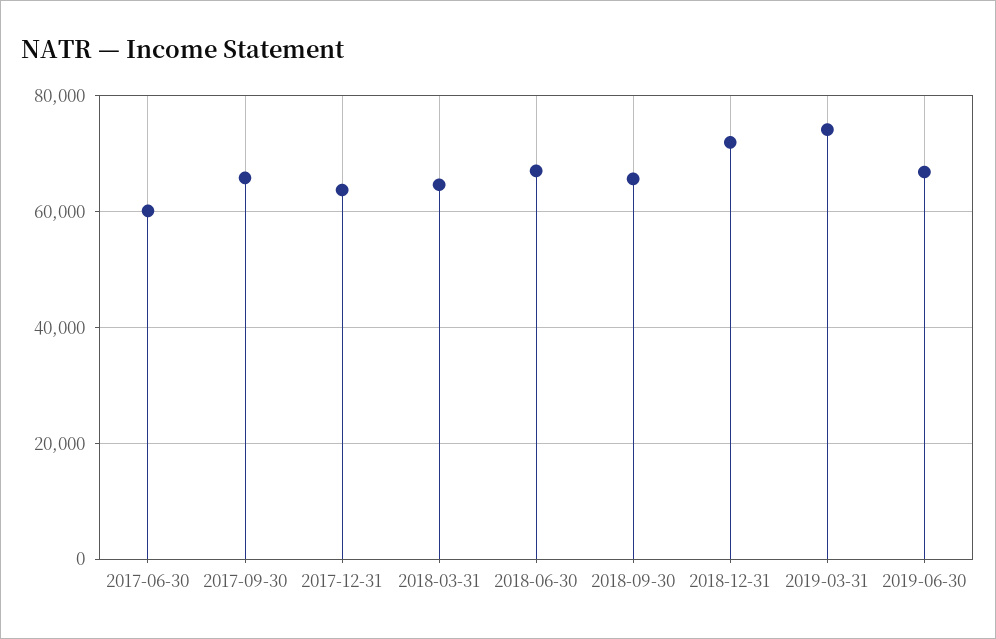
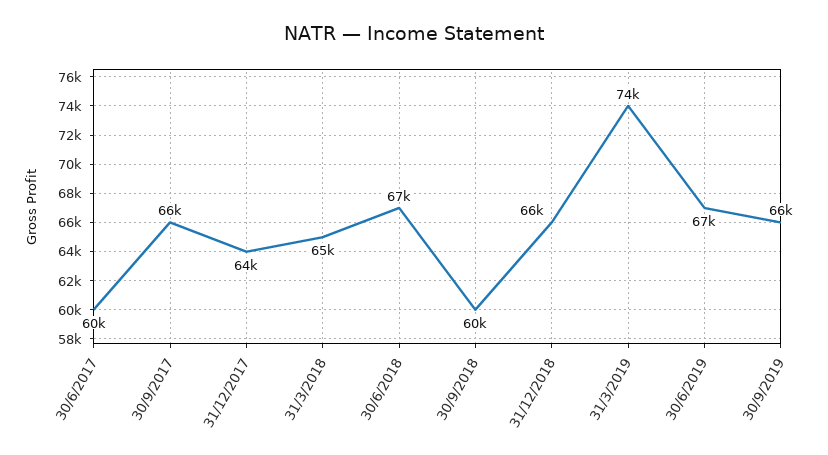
2018-09-30: 66000 -> 60000
2018-12-31: 72000 -> 66000
30/9/2019: none -> 66000

